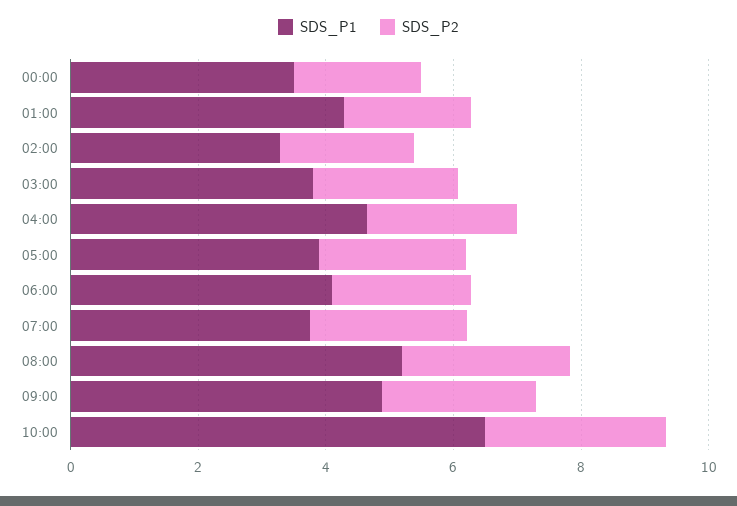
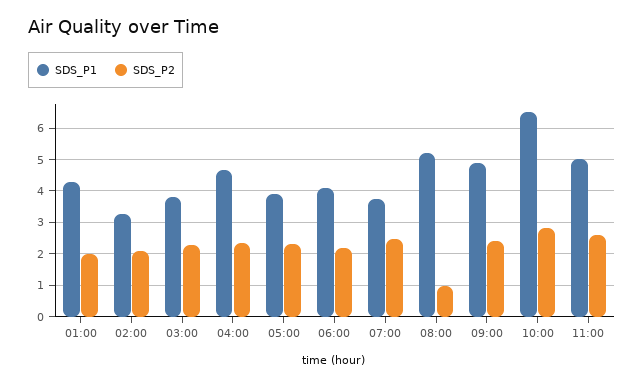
SDS_P1, 00:00: 3.5 -> none
SDS_P2, 00:00: 2 -> none
SDS_P2, 08:00: 2.5 -> 1
SDS_P1, 11:00: none -> 5
SDS_P2, 11:00: none -> 2.6

